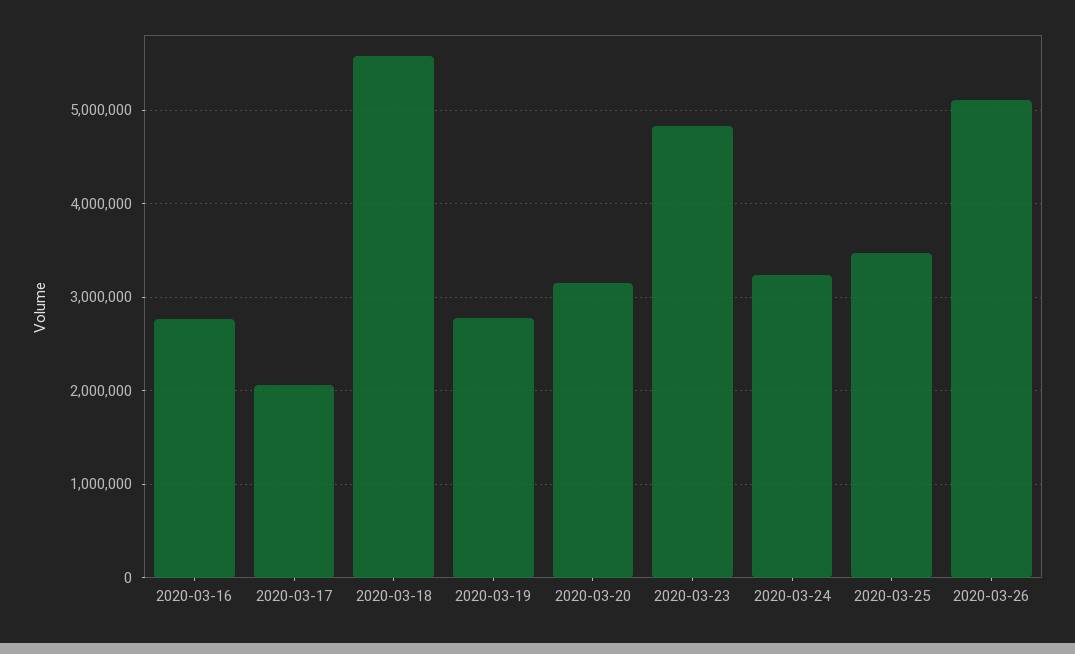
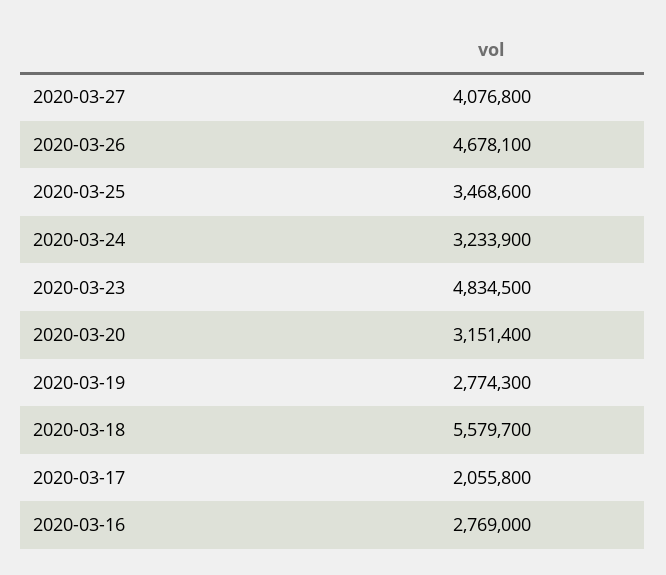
2020-03-26: 5100000 -> 4678100
2020-03-27: none -> 4076800

